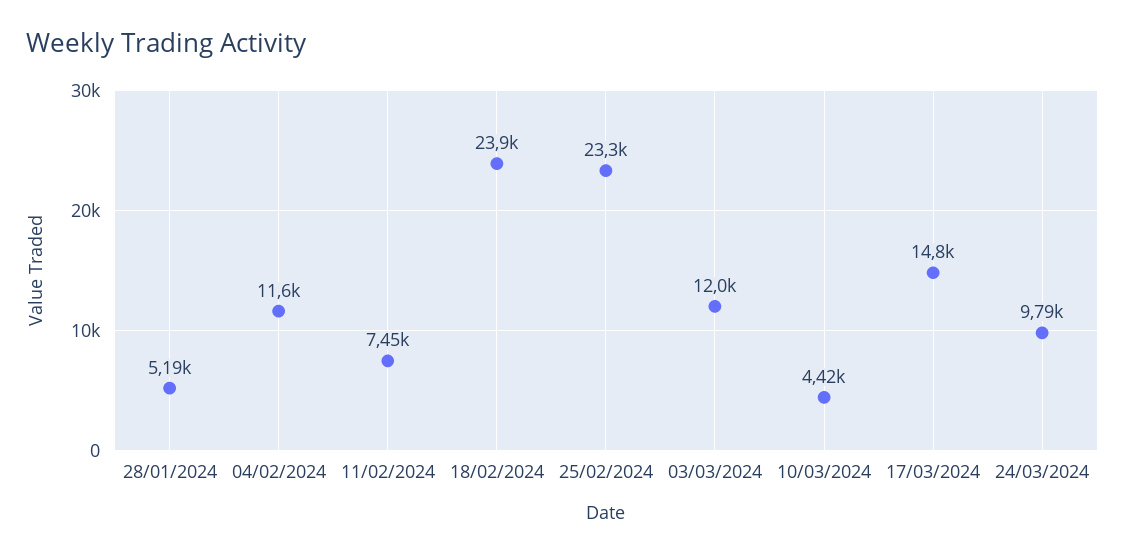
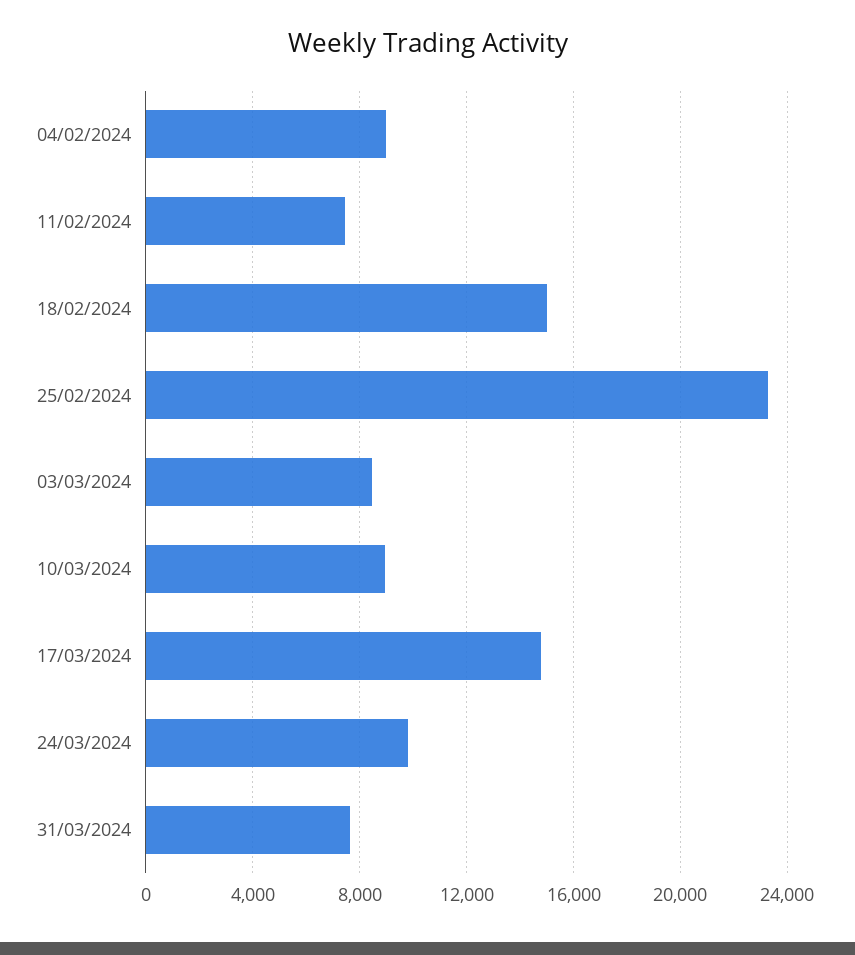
28/01/2024: 5190 -> none
04/02/2024: 11600 -> 9000
18/02/2024: 23900 -> 15000
03/03/2024: 12000 -> 8500
10/03/2024: 4420 -> 9000
31/03/2024: none -> 7500

